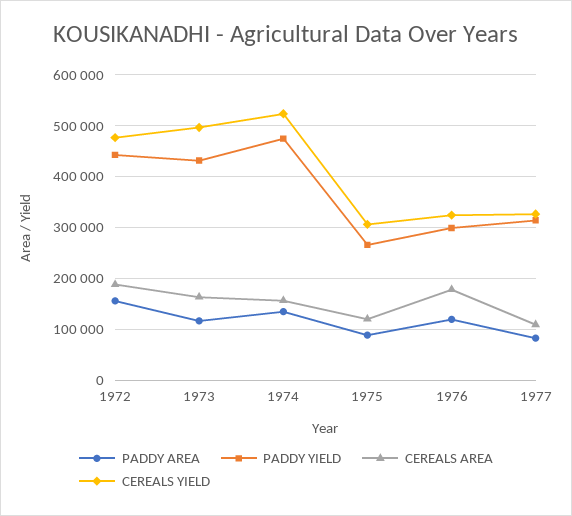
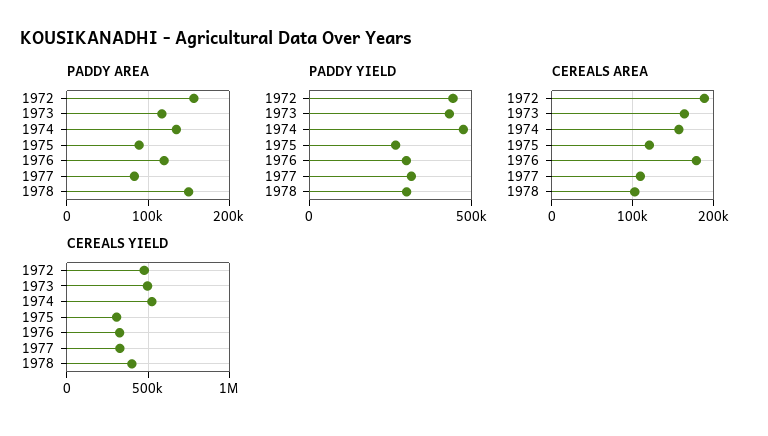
PADDY AREA, 1978: none -> 150000
PADDY YIELD, 1978: none -> 300000
CEREALS AREA, 1978: none -> 100000
CEREALS YIELD, 1978: none -> 400000

